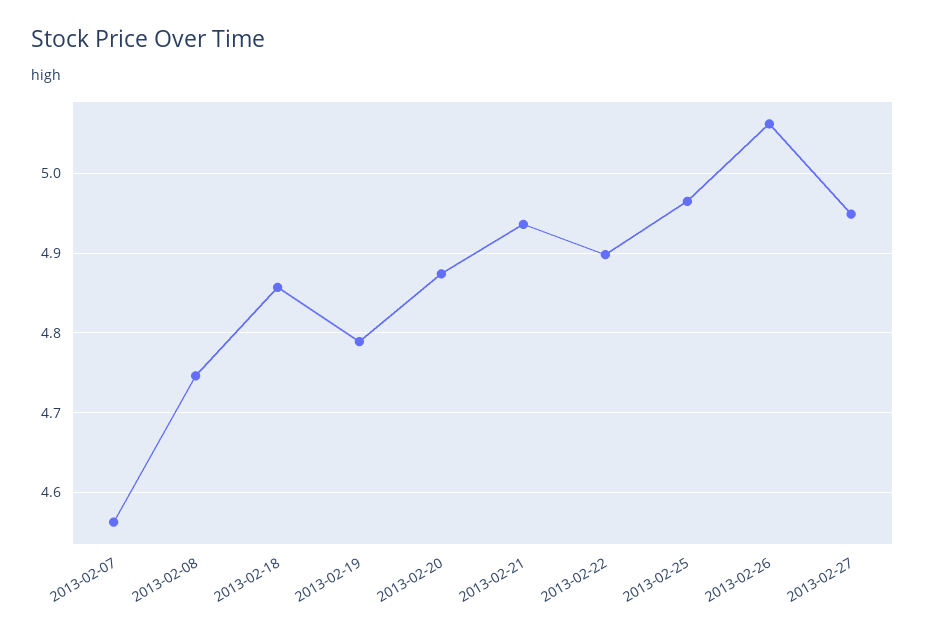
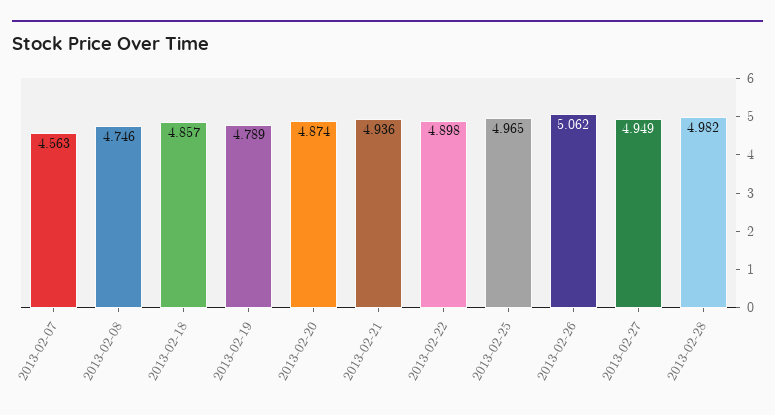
2013-02-28: none -> 4.982

